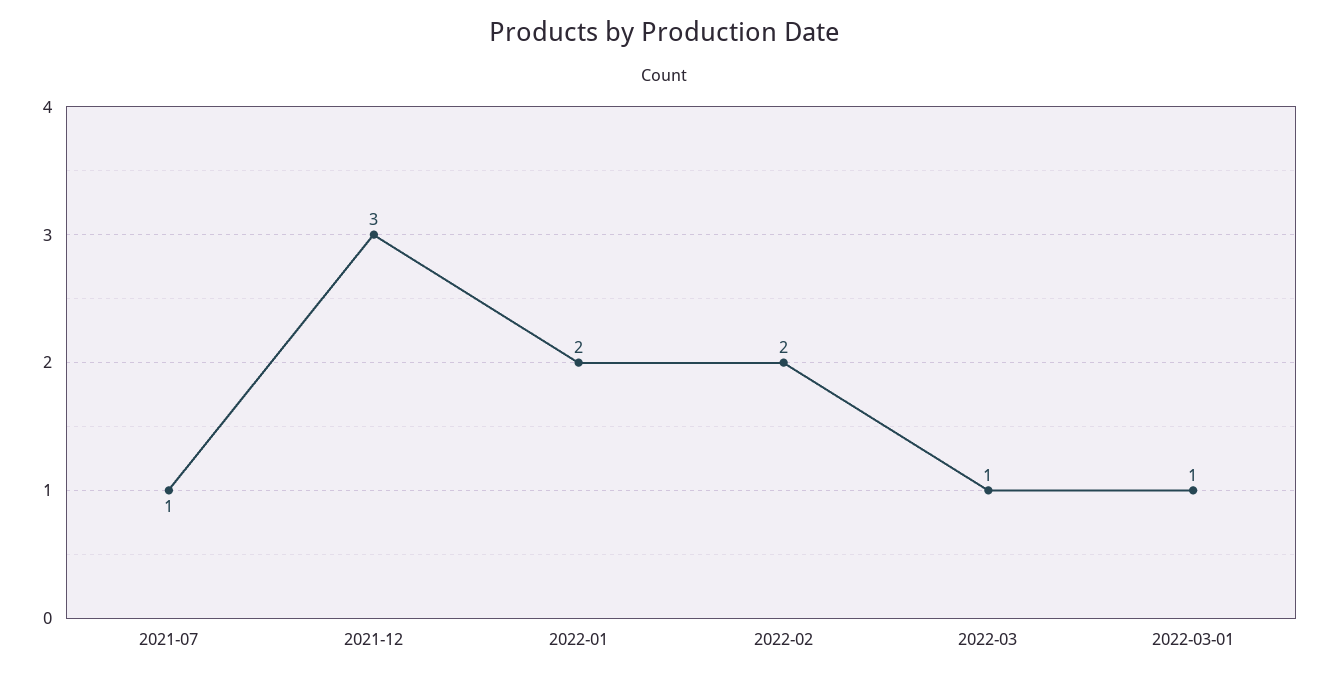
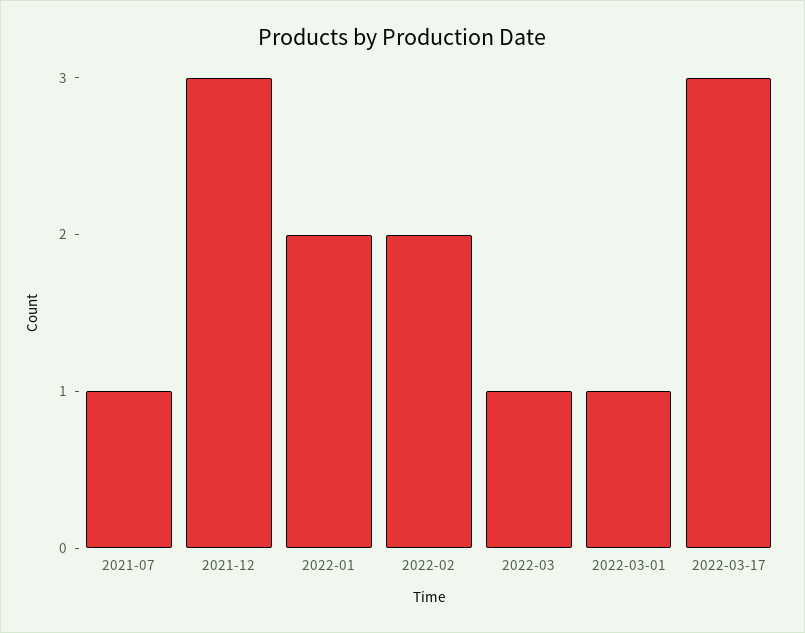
2022-03-17: none -> 3

